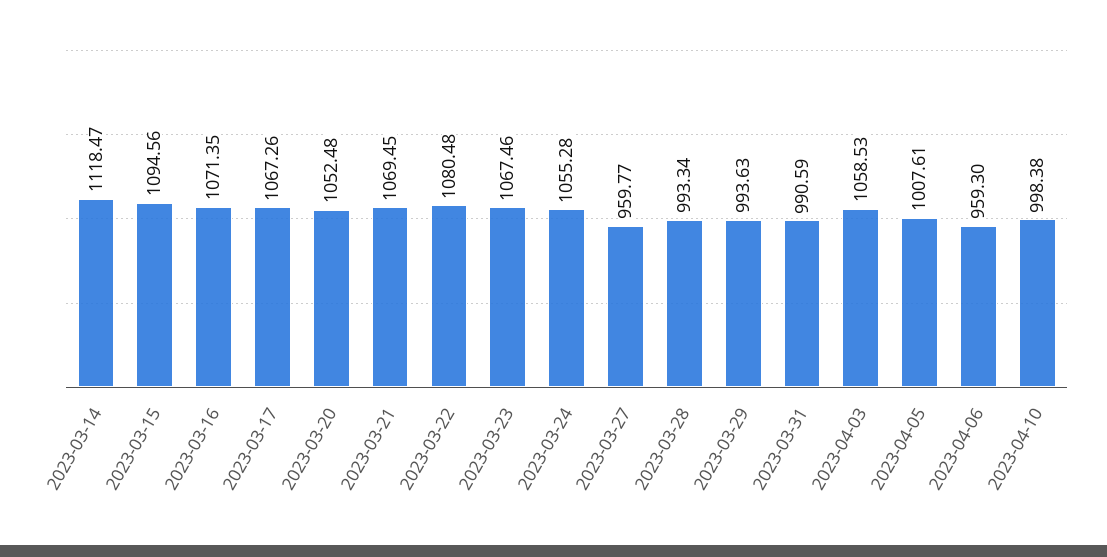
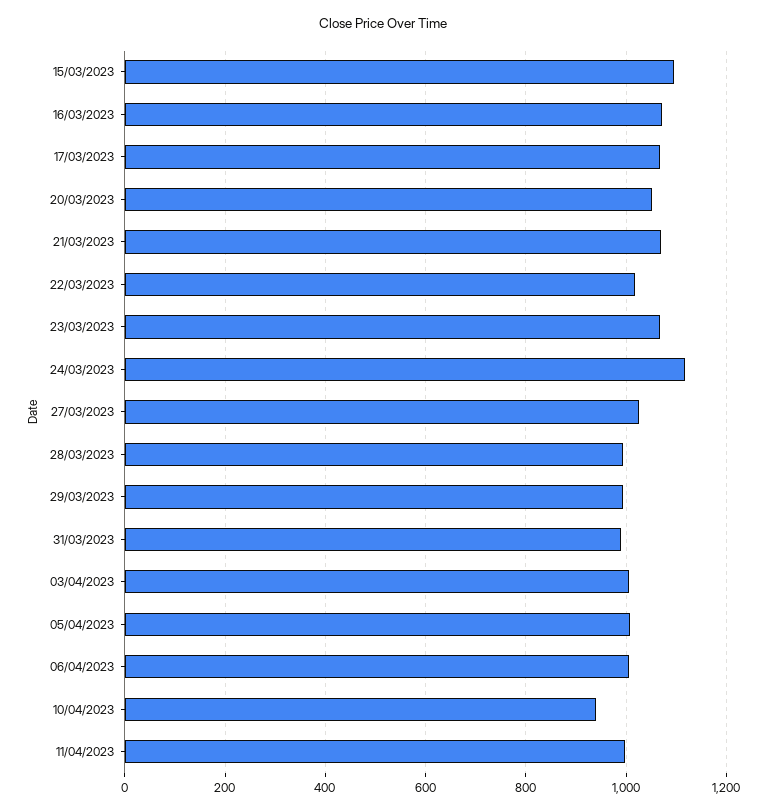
2023-03-14: 1118.47 -> none
2023-03-22: 1080.48 -> 1020
2023-03-24: 1055.28 -> 1120
2023-03-27: 959.77 -> 1020
2023-04-03: 1058.53 -> 1000
2023-04-06: 959.3 -> 1000
2023-04-10: 998.38 -> 940
11/04/2023: none -> 1000

